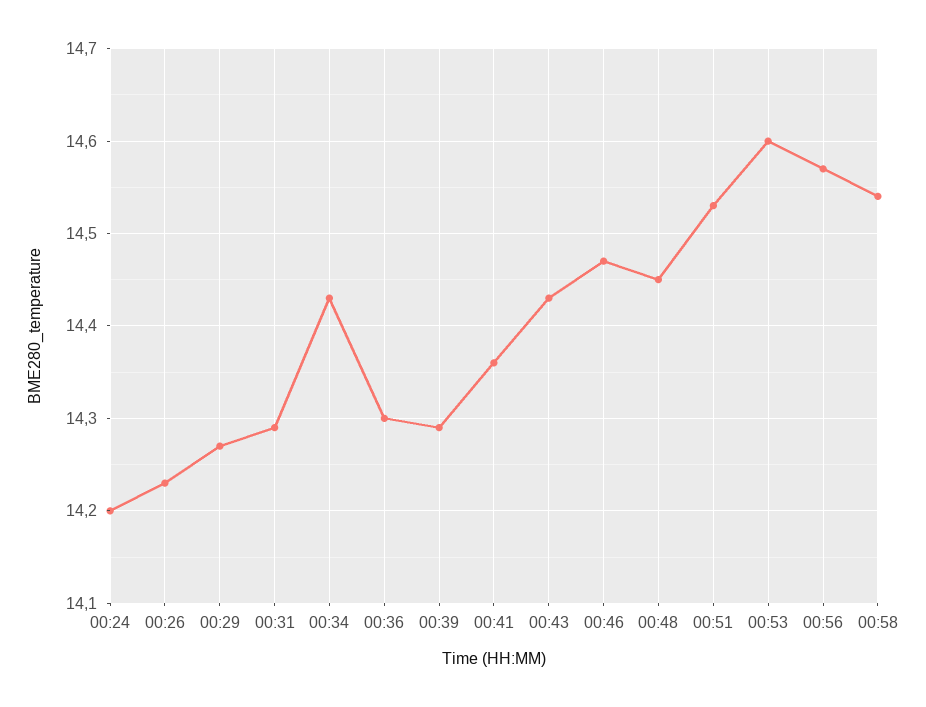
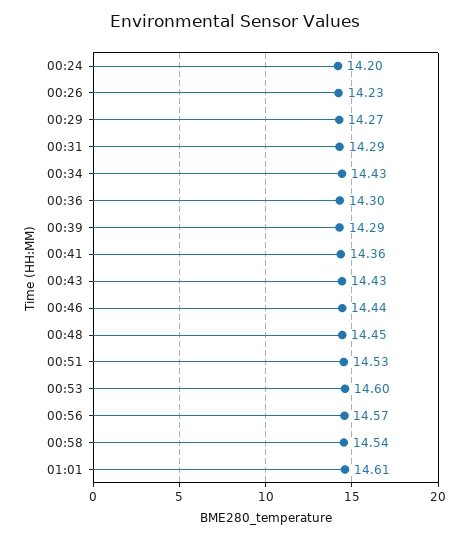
00:46: 14.47 -> 14.44
01:01: none -> 14.61

